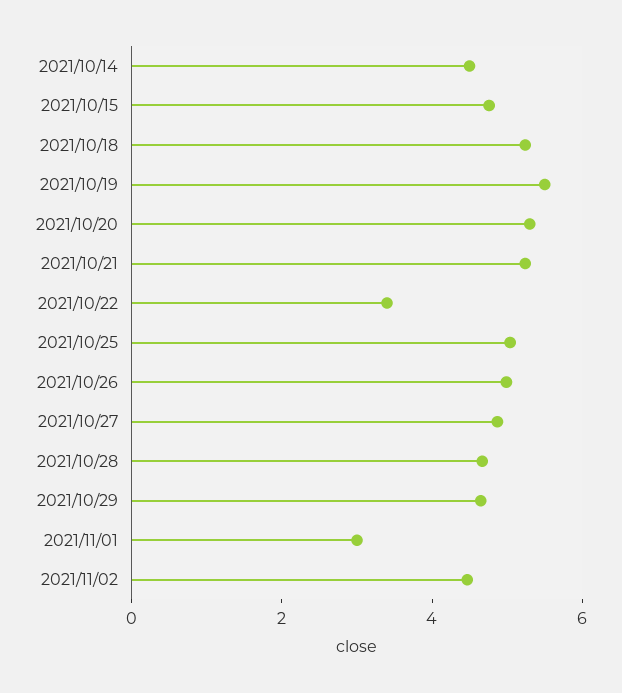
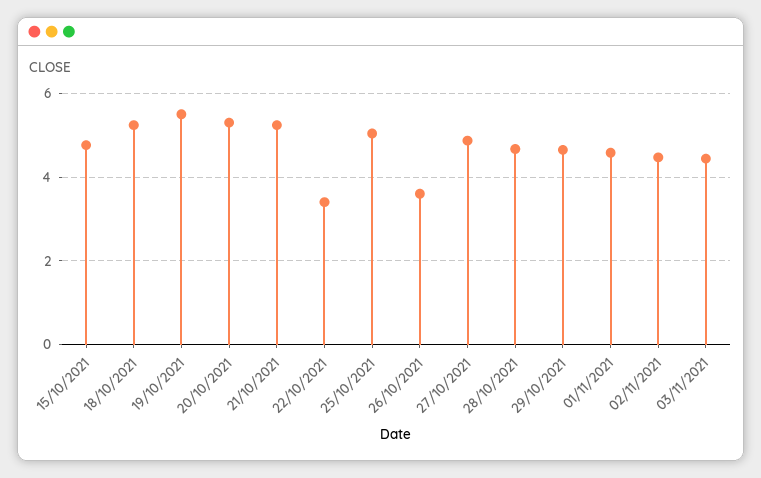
2021/10/14: 4.5 -> none
2021/10/26: 5 -> 3.6
2021/11/01: 3 -> 4.6
03/11/2021: none -> 4.4

